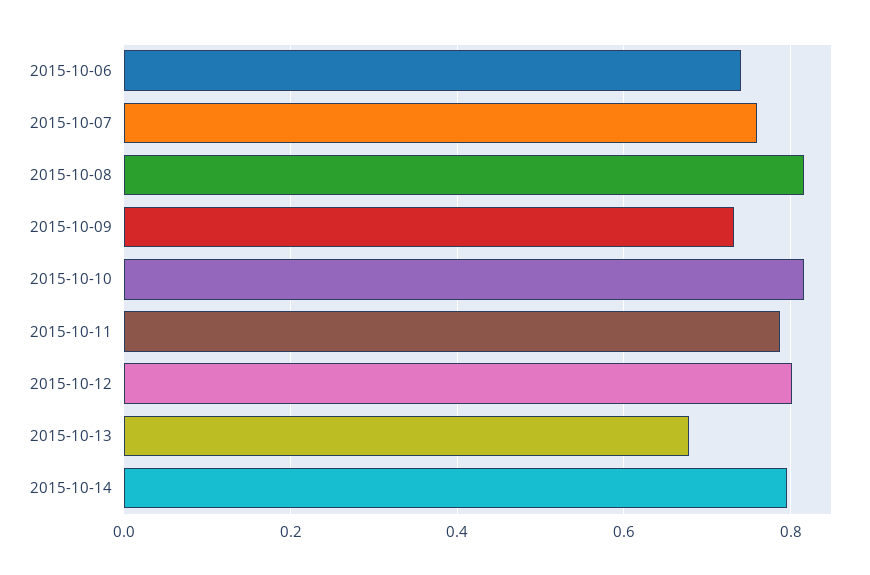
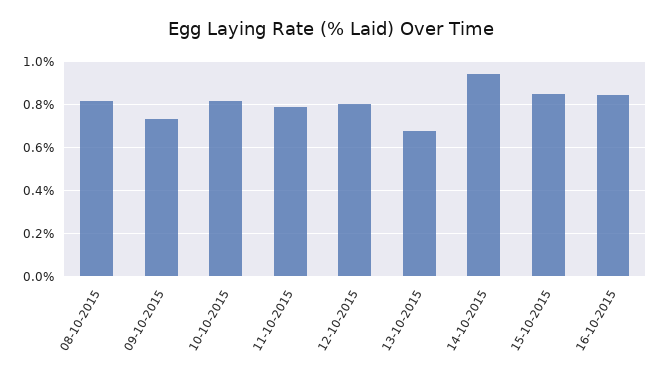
2015-10-06: 0.74 -> none
2015-10-07: 0.76 -> none
2015-10-14: 0.8 -> 0.95
15-10-2015: none -> 0.85
16-10-2015: none -> 0.85

